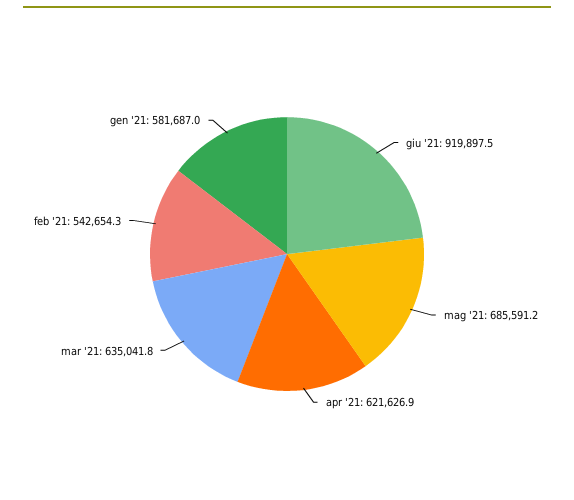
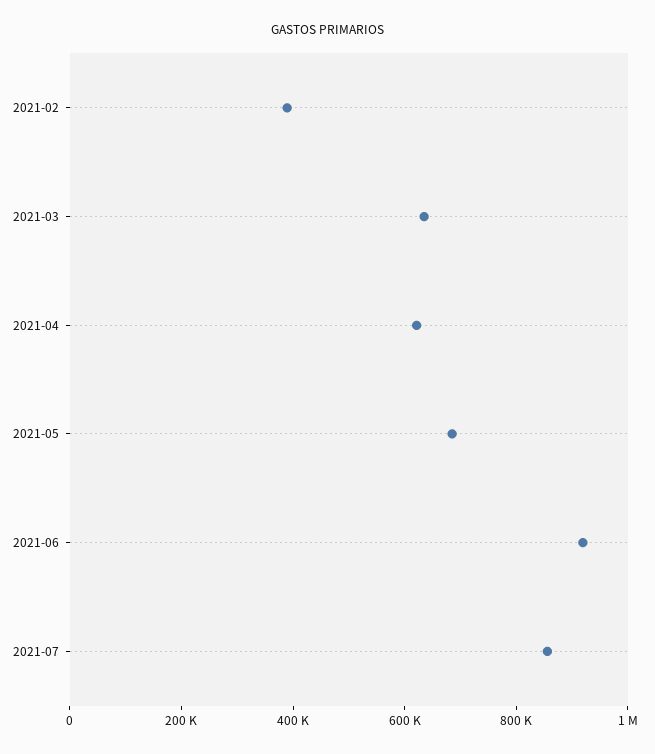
feb '21: 542654.3 -> 400000
gen '21: 581687 -> none
2021-07: none -> 850000

